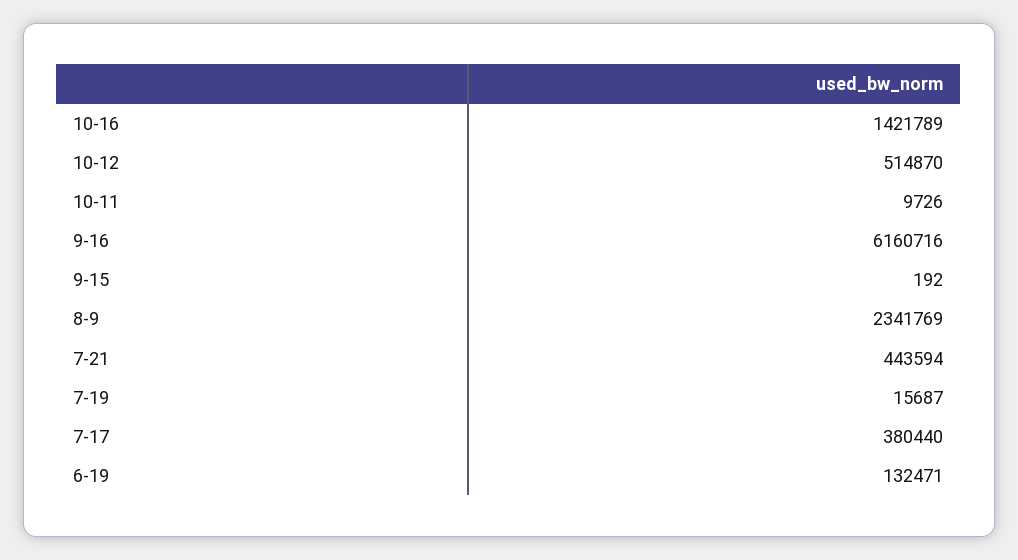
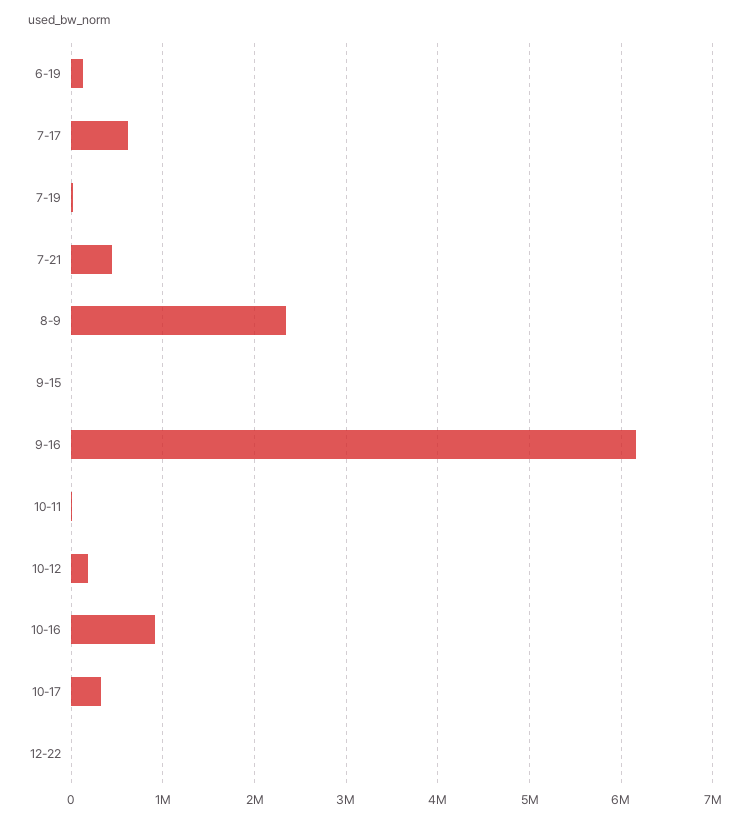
10-16: 1421789 -> 900000
10-12: 514870 -> 200000
7-17: 380440 -> 600000
10-17: none -> 300000
12-22: none -> 0

